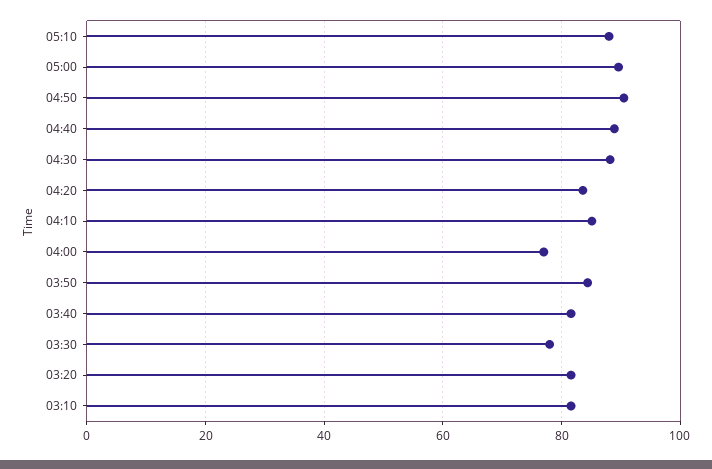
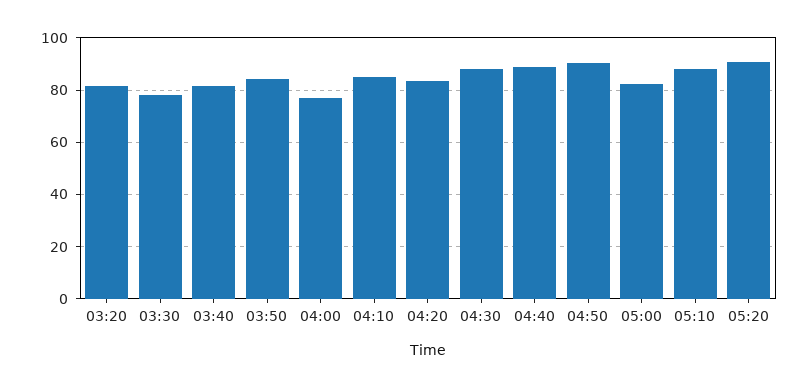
05:00: 90 -> 82.5
03:10: 82 -> none
05:20: none -> 90

